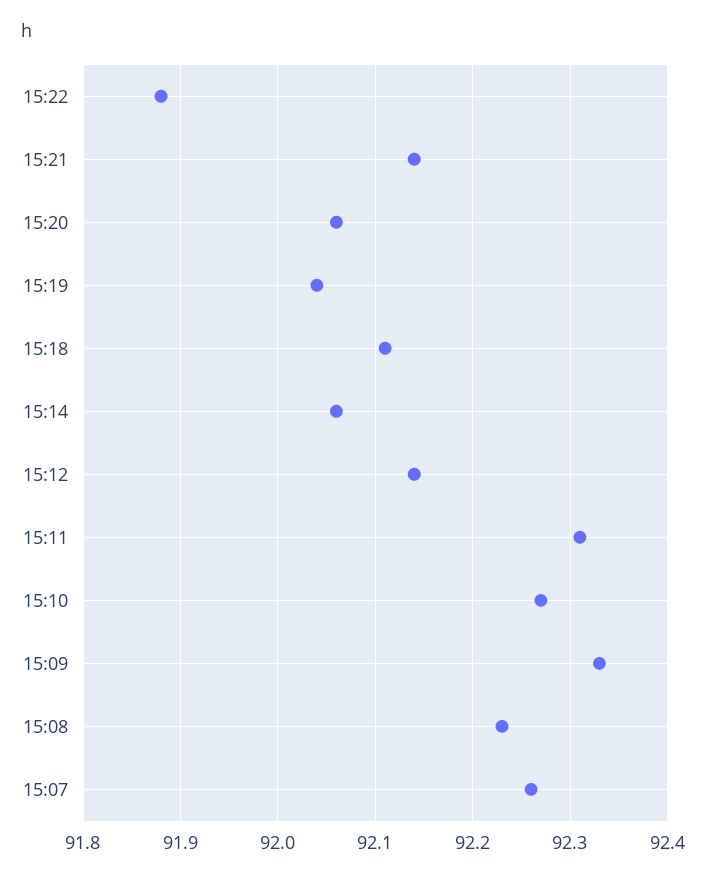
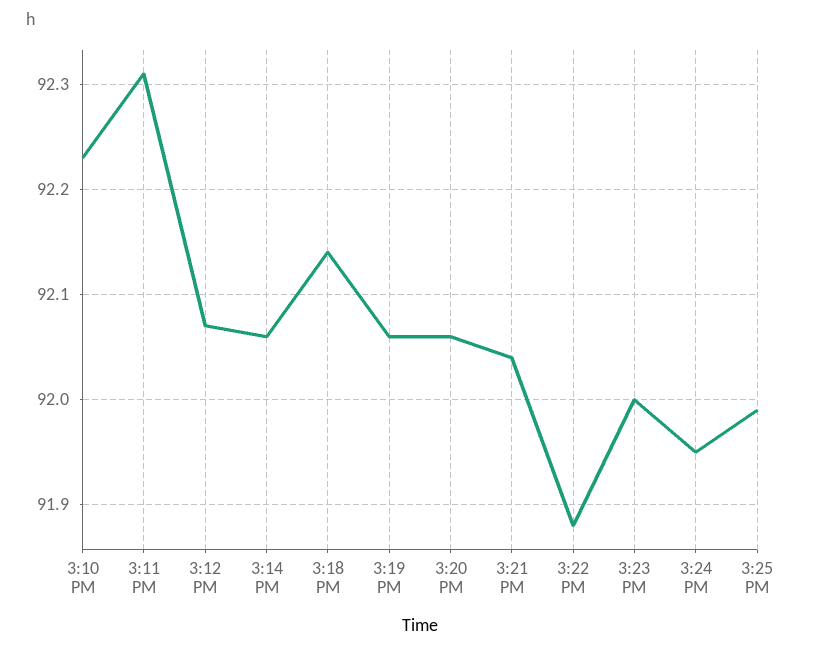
15:21: 92.14 -> 92.04
15:19: 92.04 -> 92.06
15:18: 92.11 -> 92.14
15:12: 92.14 -> 92.07
15:10: 92.27 -> 92.23
15:09: 92.33 -> none
15:08: 92.23 -> none
15:07: 92.26 -> none
3:23 PM: none -> 92
3:24 PM: none -> 91.95
3:25 PM: none -> 91.99

